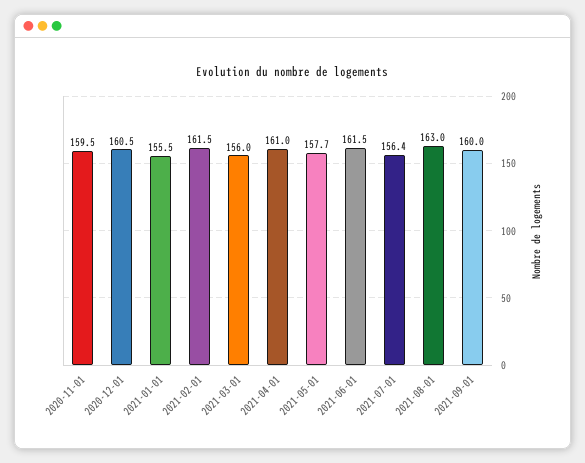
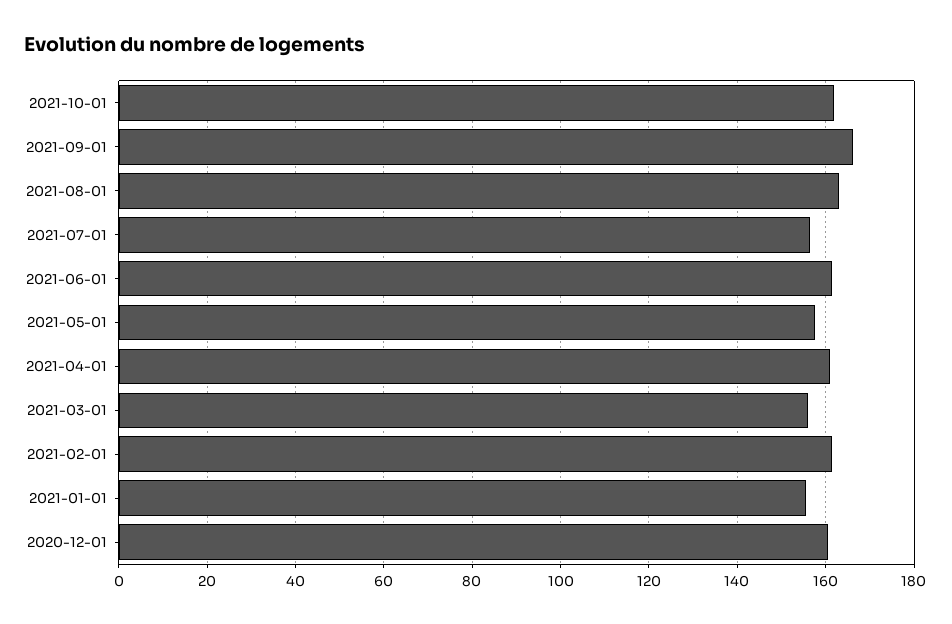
2020-11-01: 159.5 -> none
2021-09-01: 160 -> 166
2021-10-01: none -> 162

